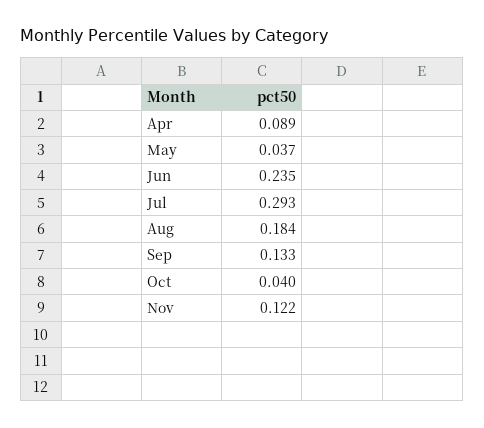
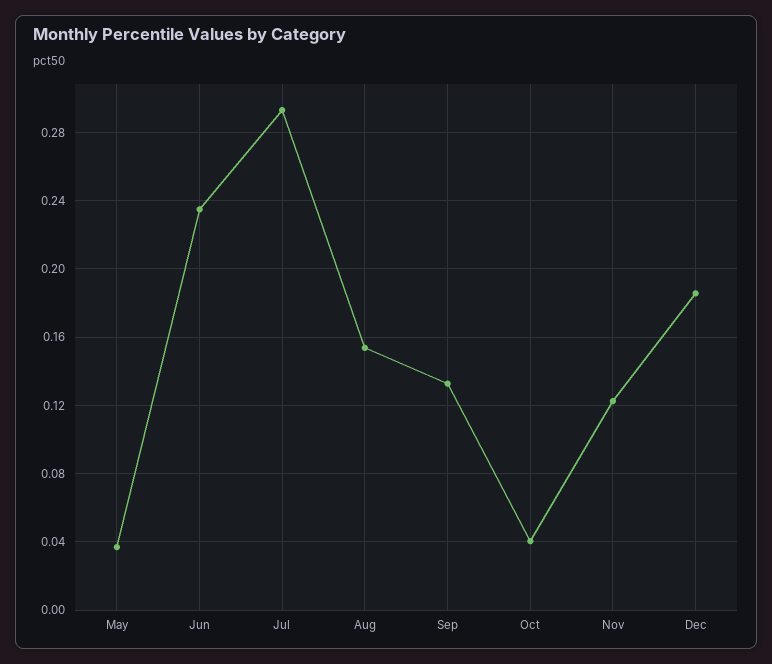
Apr: 0.089 -> none
Aug: 0.184 -> 0.155
Dec: none -> 0.185

